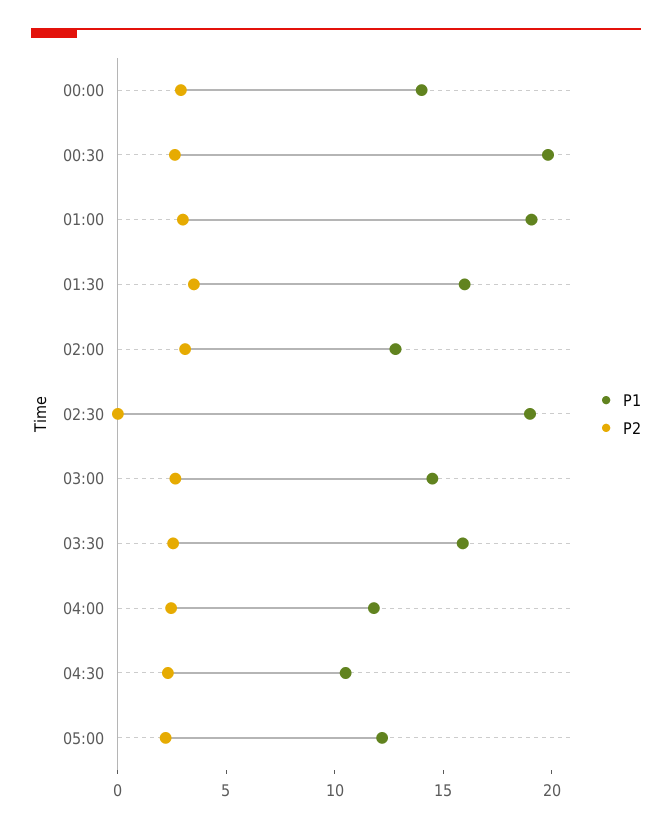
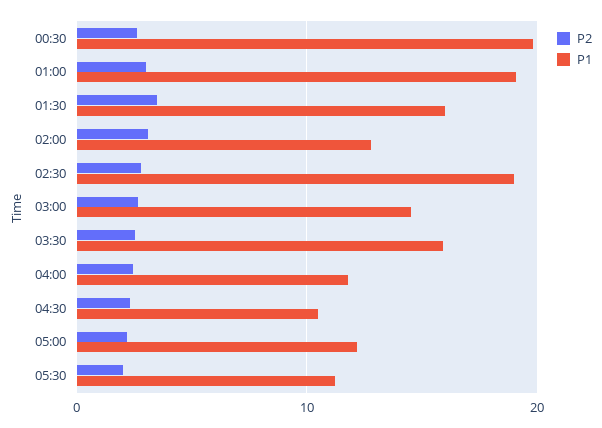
P1, 00:00: 14 -> none
P2, 00:00: 3 -> none
P2, 02:30: 0 -> 3
P2, 05:30: none -> 2
P1, 05:30: none -> 11

